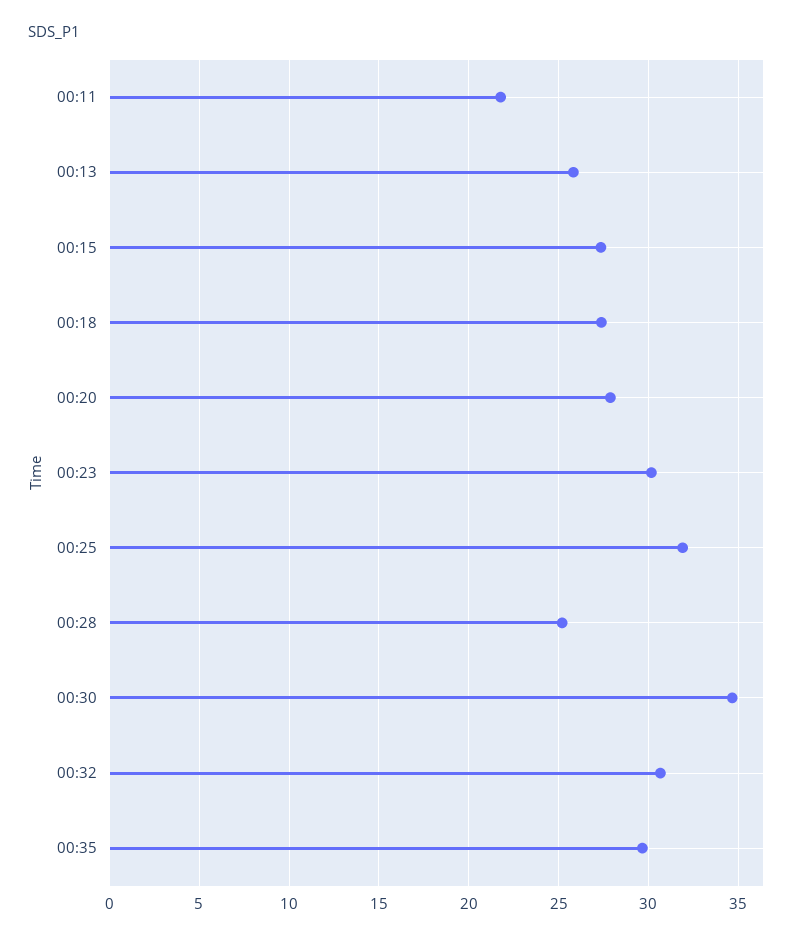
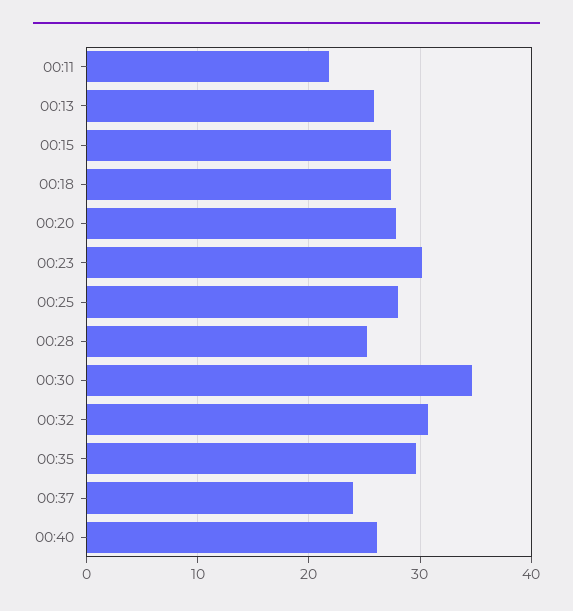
00:25: 32 -> 28
00:37: none -> 24
00:40: none -> 26

